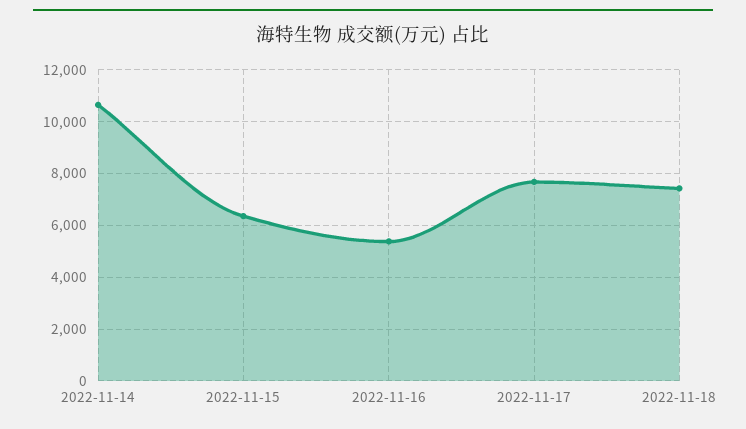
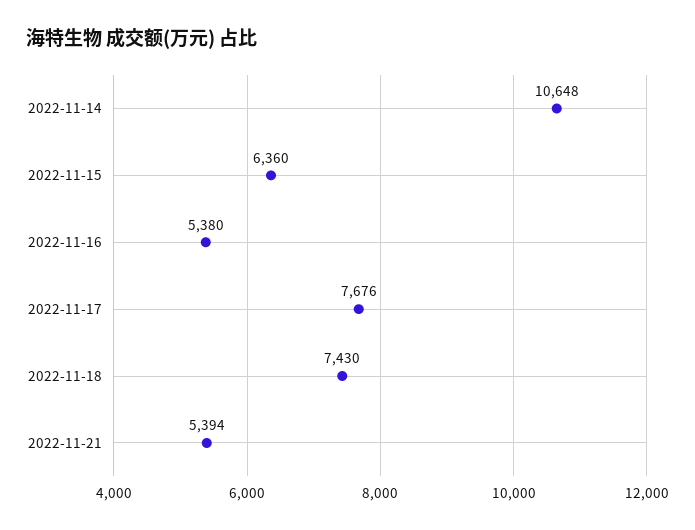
2022-11-21: none -> 5394

